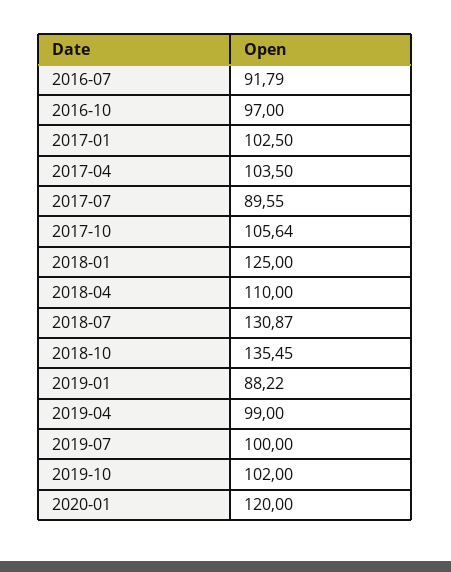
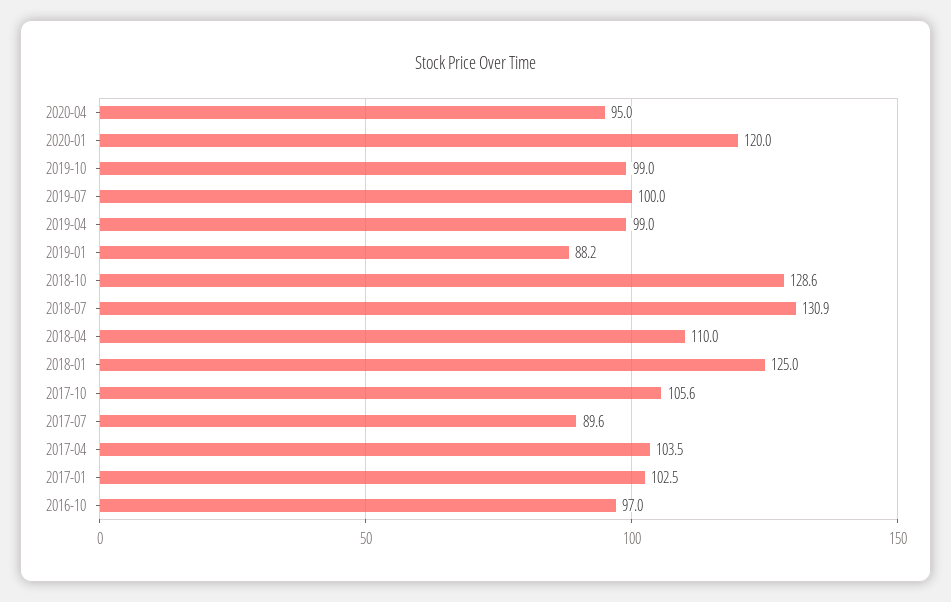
2016-07: 91.79 -> none
2018-10: 135.45 -> 128.6
2019-10: 102 -> 99
2020-04: none -> 95

